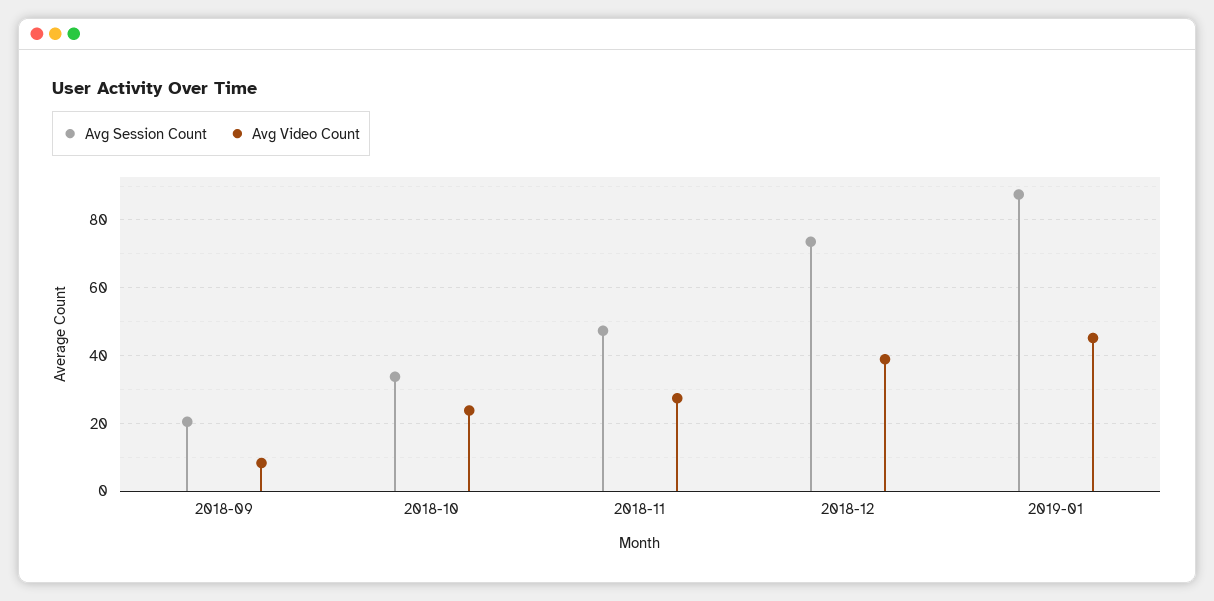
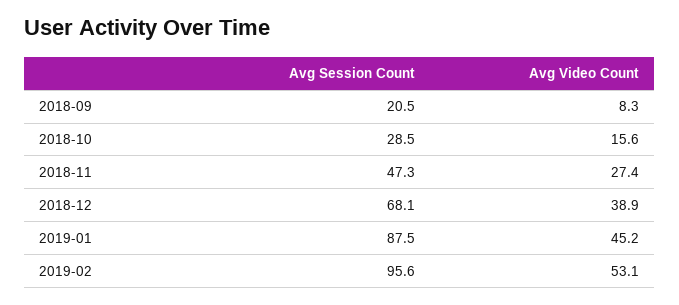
Avg Session Count, 2018-10: 34 -> 28.5
Avg Video Count, 2018-10: 24 -> 15.6
Avg Session Count, 2018-12: 74 -> 68.1
Avg Session Count, 2019-02: none -> 95.6
Avg Video Count, 2019-02: none -> 53.1

